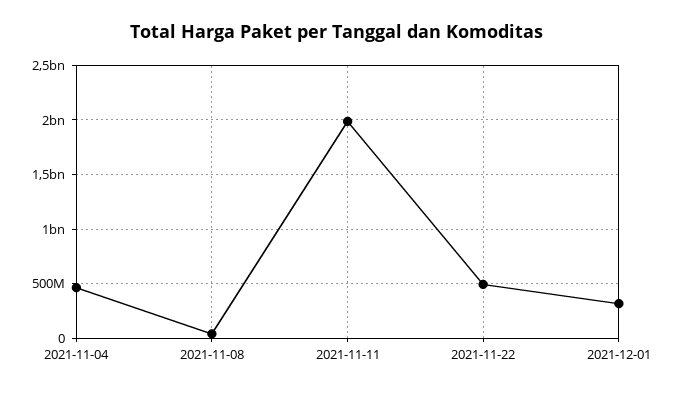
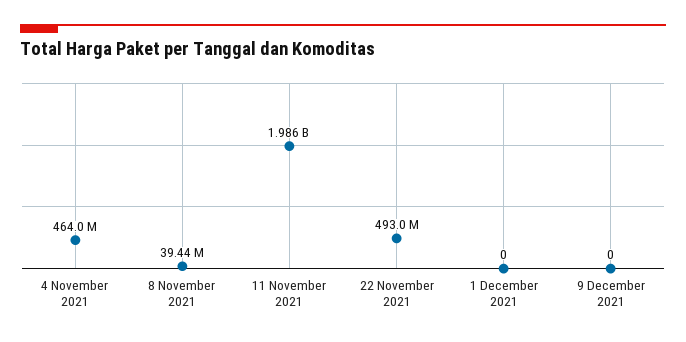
2021-12-01: 300000000 -> 0
9 December 2021: none -> 0

